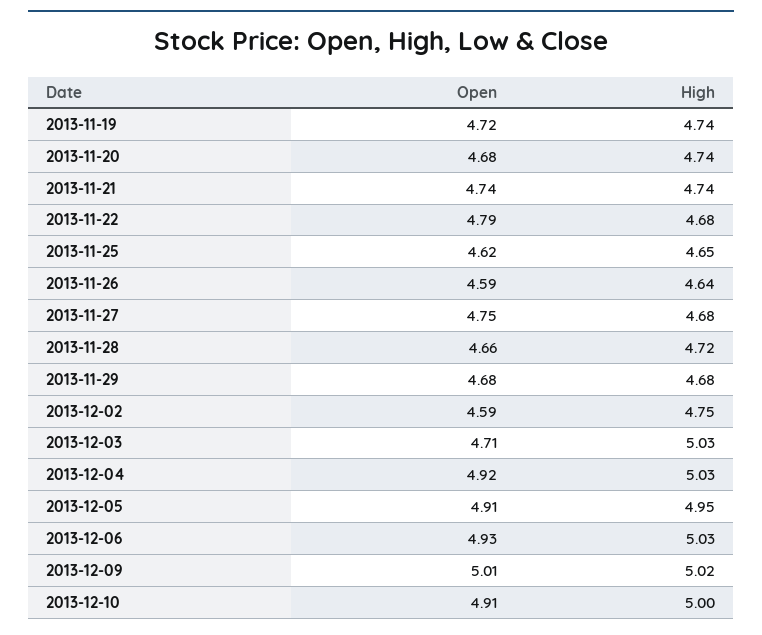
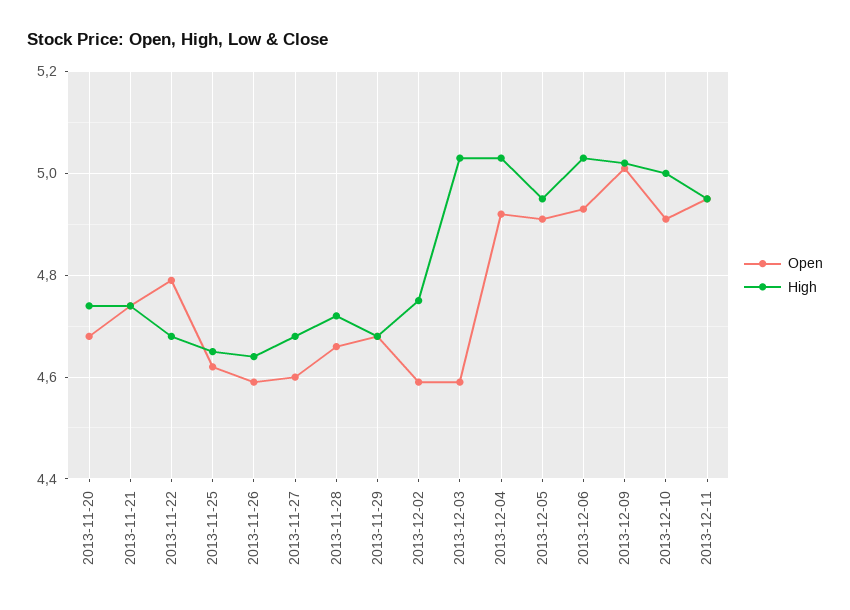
Open, 2013-11-19: 4.72 -> none
High, 2013-11-19: 4.74 -> none
Open, 2013-11-27: 4.75 -> 4.6
Open, 2013-12-03: 4.71 -> 4.6
Open, 2013-12-11: none -> 4.95
High, 2013-12-11: none -> 4.95

